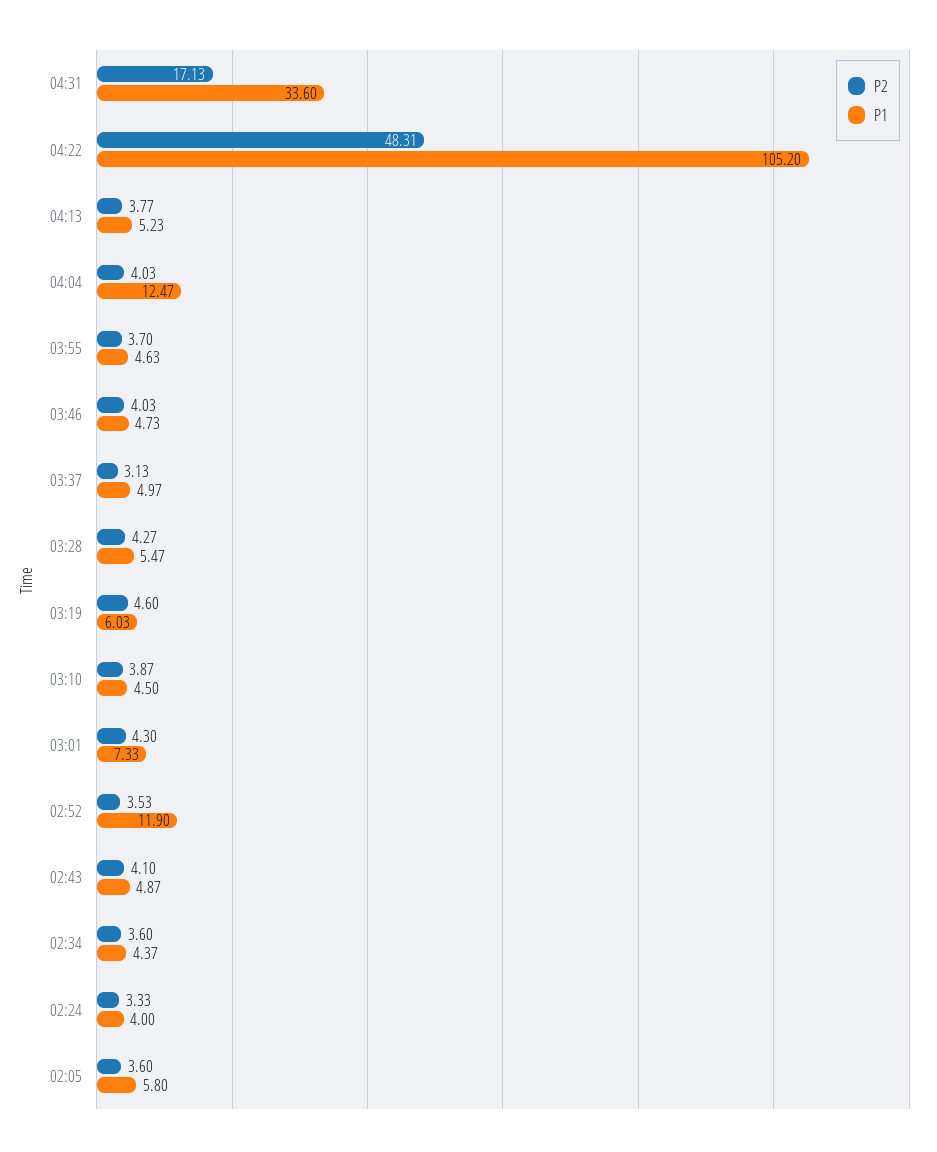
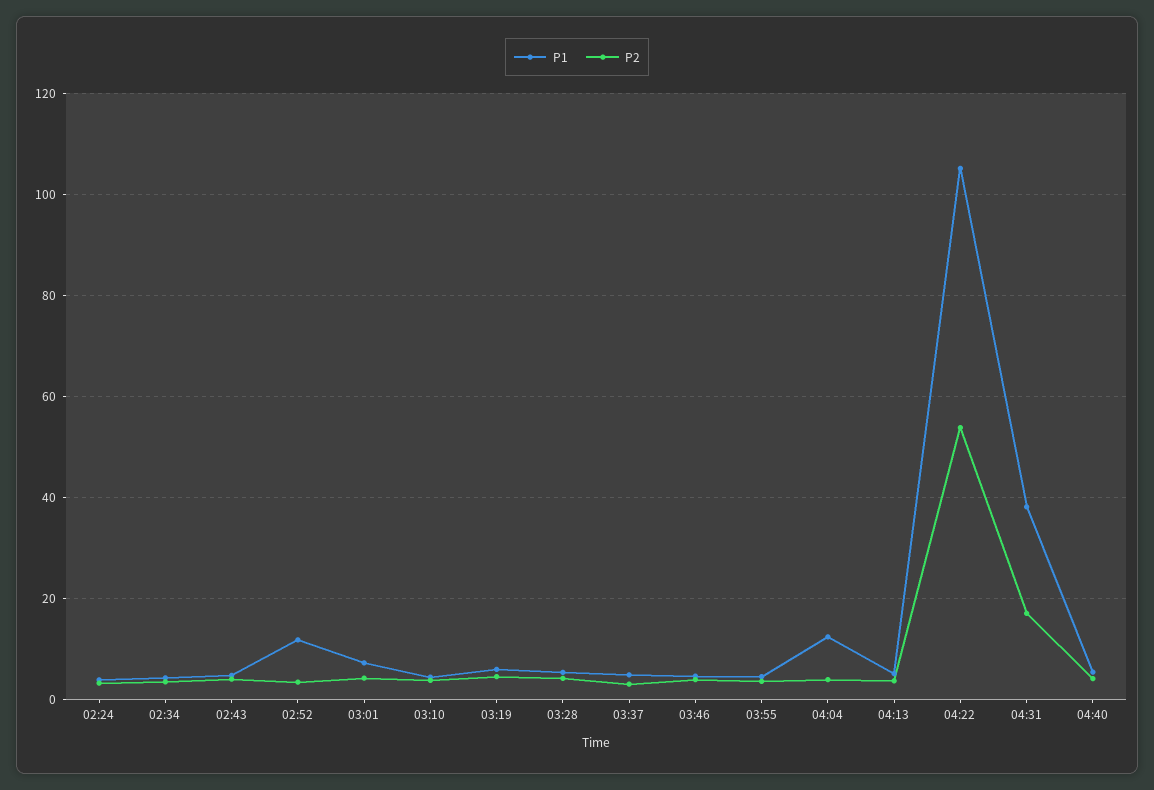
P1, 04:31: 33.6 -> 38
P2, 04:22: 48.31 -> 54
P2, 02:05: 3.6 -> none
P1, 02:05: 5.8 -> none
P1, 04:40: none -> 6
P2, 04:40: none -> 4

